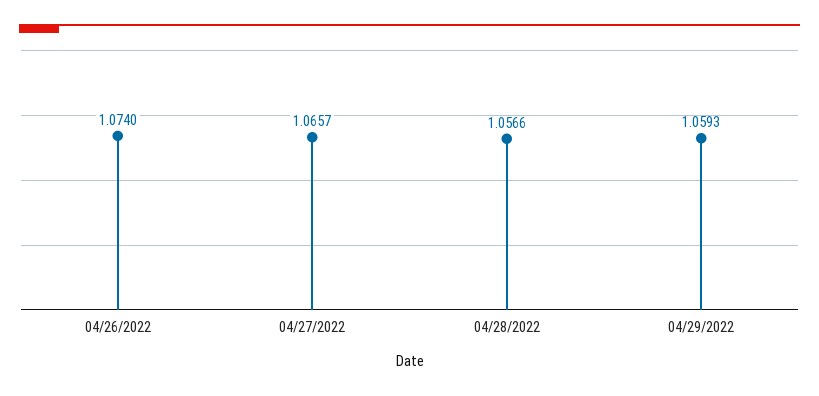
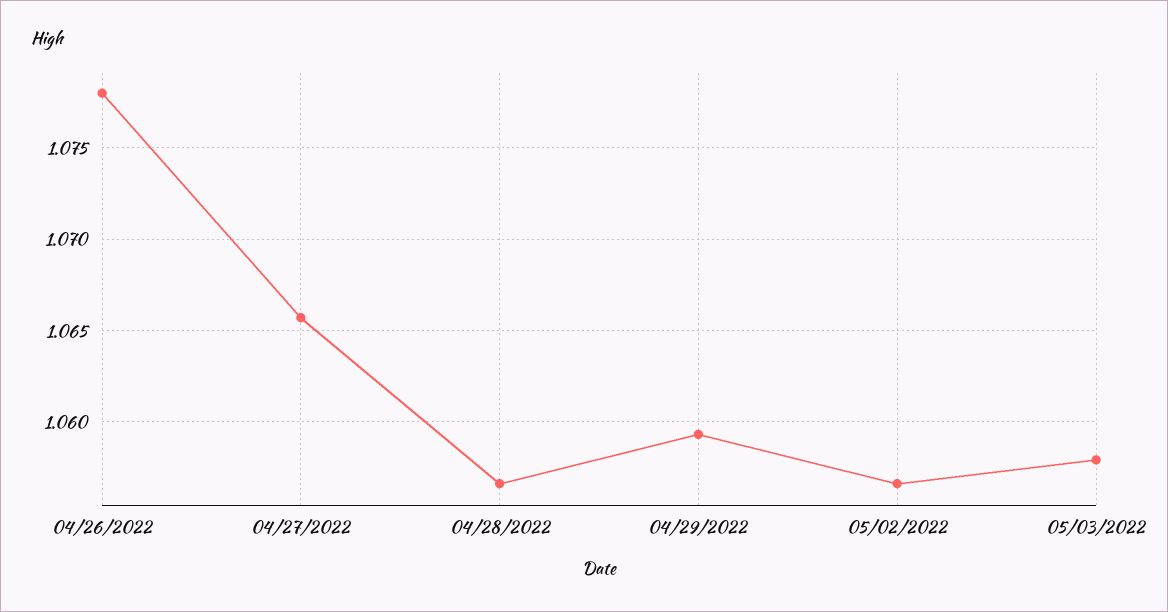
04/26/2022: 1.074 -> 1.078
05/02/2022: none -> 1.0565
05/03/2022: none -> 1.058

